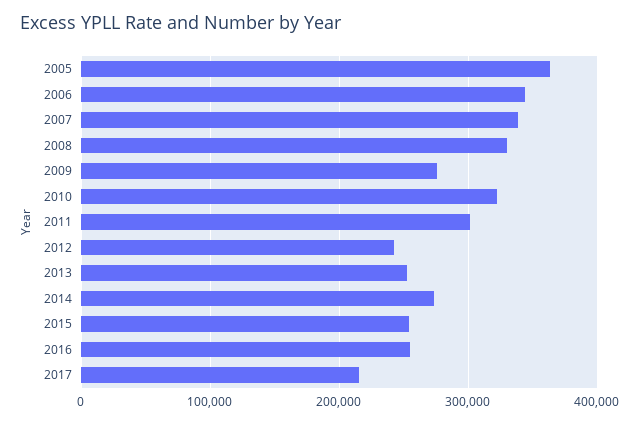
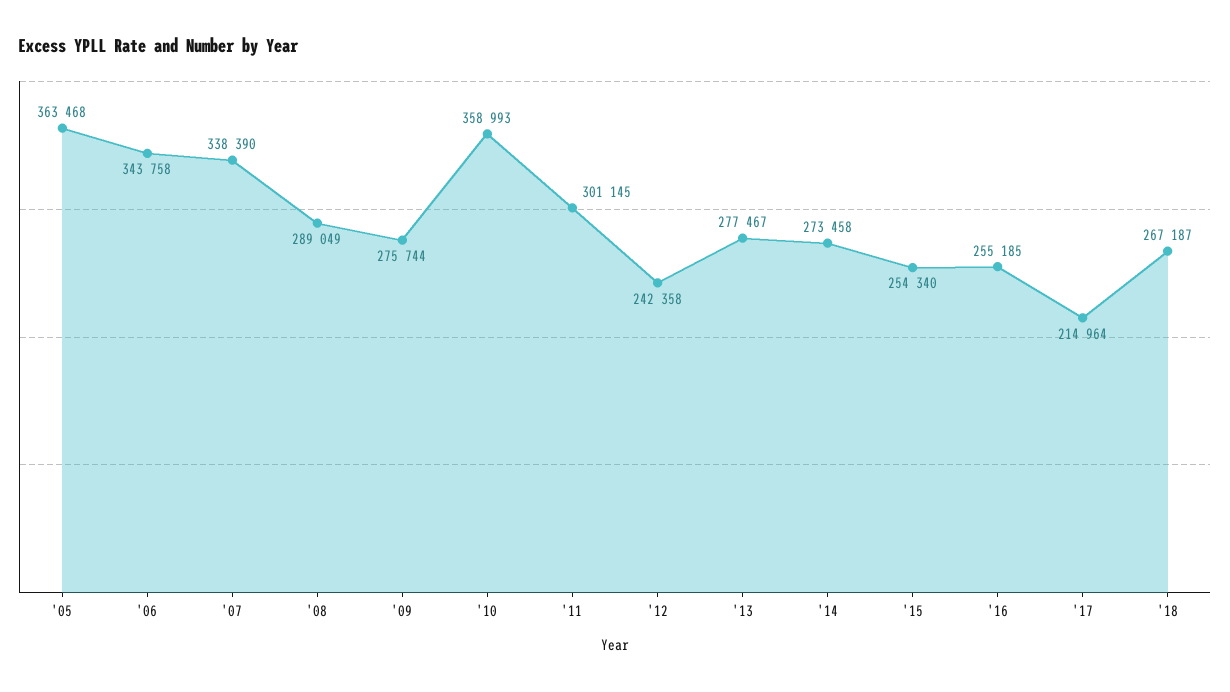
2008: 330000 -> 289049
2010: 320000 -> 358993
2013: 250000 -> 277467
'18: none -> 267187

